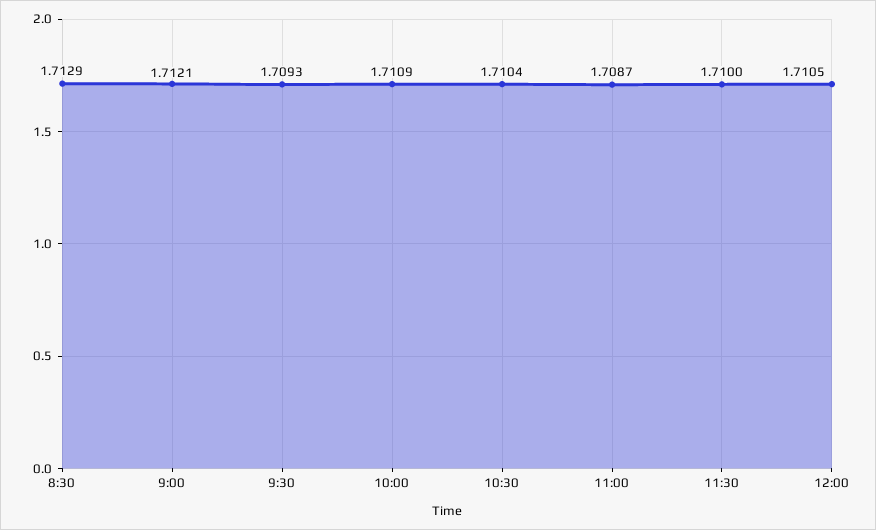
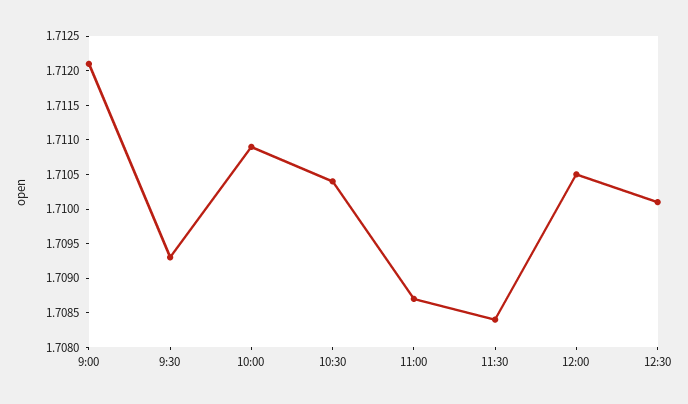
8:30: 1.7129 -> none
11:30: 1.71 -> 1.7085
12:30: none -> 1.71

